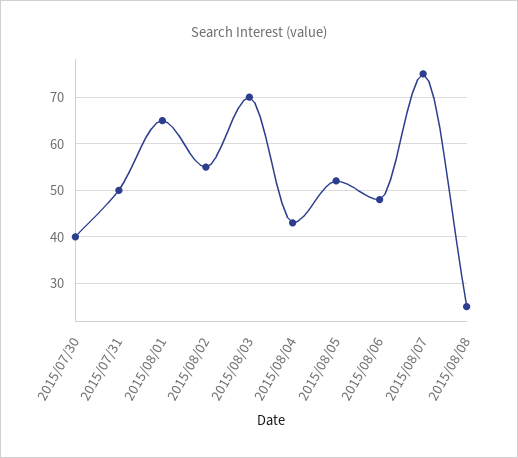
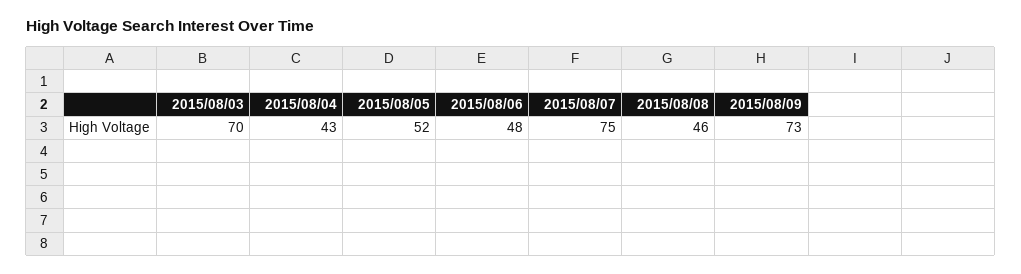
2015/07/30: 40 -> none
2015/07/31: 50 -> none
2015/08/01: 65 -> none
2015/08/02: 55 -> none
2015/08/08: 25 -> 46
2015/08/09: none -> 73

